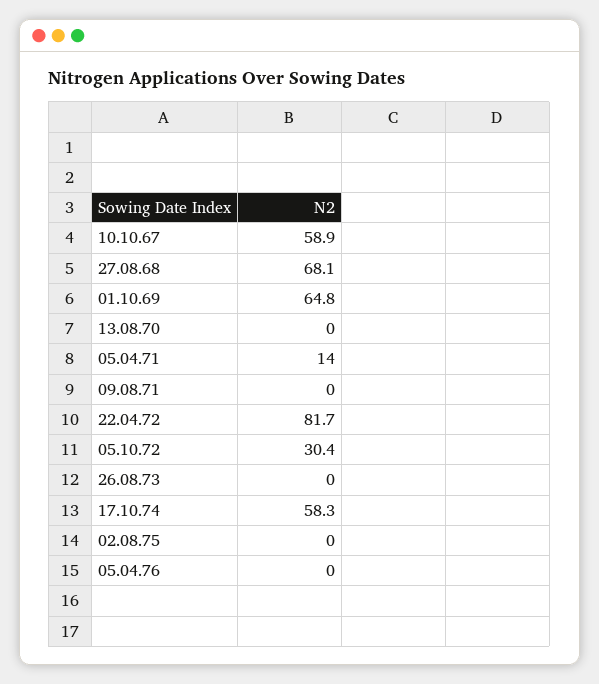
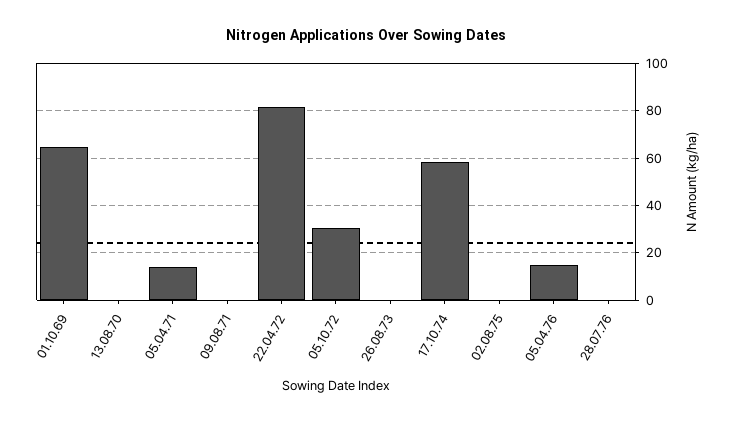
10.10.67: 58.9 -> none
27.08.68: 68.1 -> none
05.04.76: 0 -> 15
28.07.76: none -> 0

